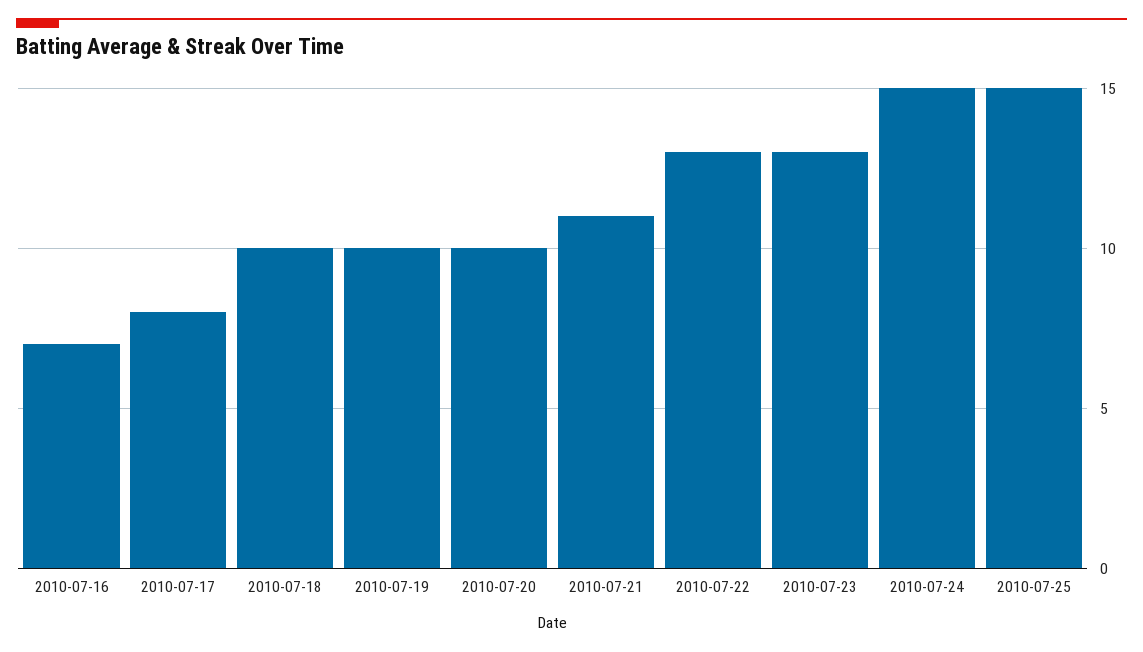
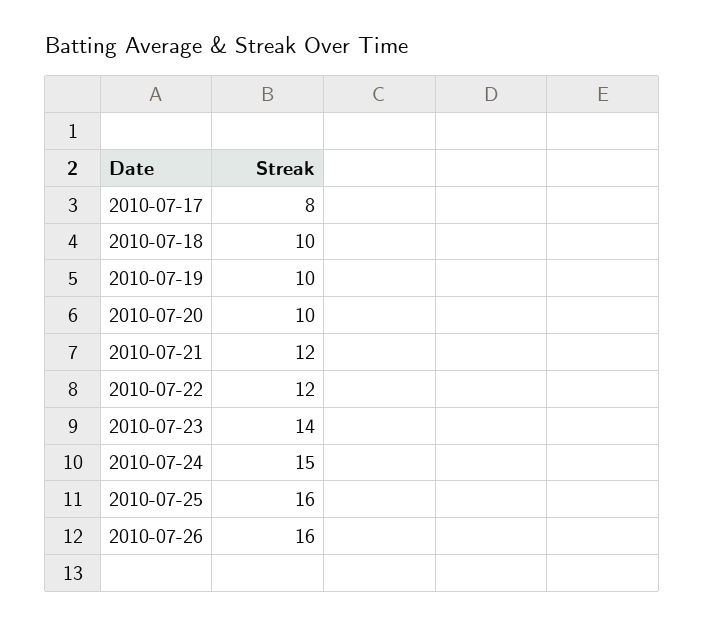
2010-07-16: 7 -> none
2010-07-21: 11 -> 12
2010-07-22: 13 -> 12
2010-07-23: 13 -> 14
2010-07-25: 15 -> 16
2010-07-26: none -> 16

